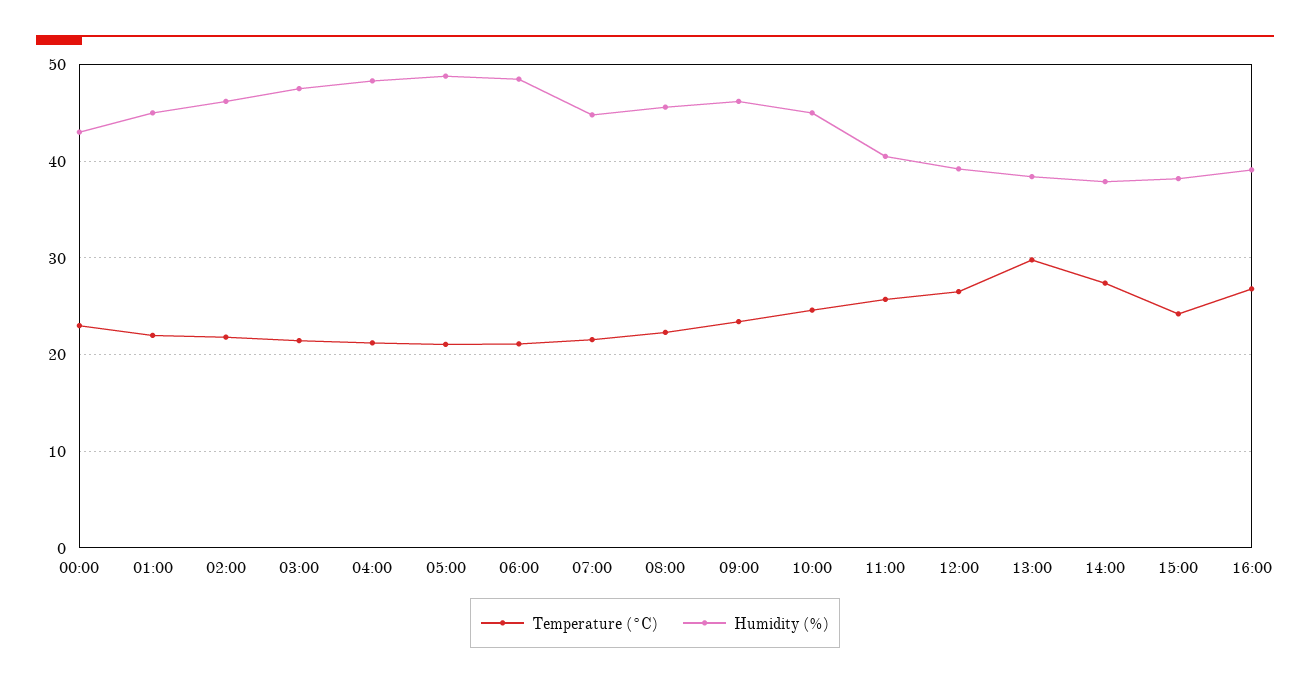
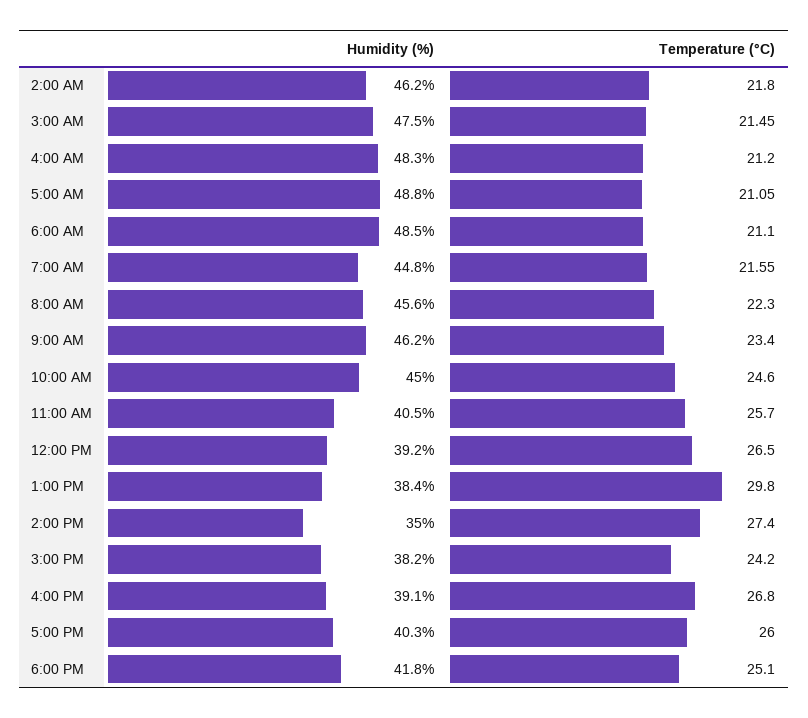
Temperature (°C), 00:00: 23 -> none
Humidity (%), 00:00: 43 -> none
Temperature (°C), 01:00: 22 -> none
Humidity (%), 01:00: 45 -> none
Humidity (%), 14:00: 38 -> 35
Humidity (%), 5:00 PM: none -> 40.3
Temperature (°C), 5:00 PM: none -> 26
Humidity (%), 6:00 PM: none -> 41.8
Temperature (°C), 6:00 PM: none -> 25.1

